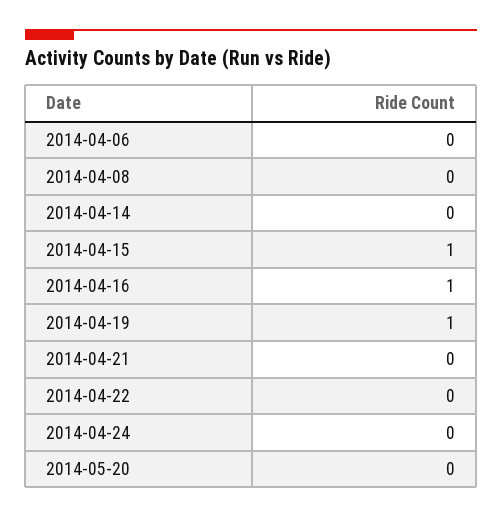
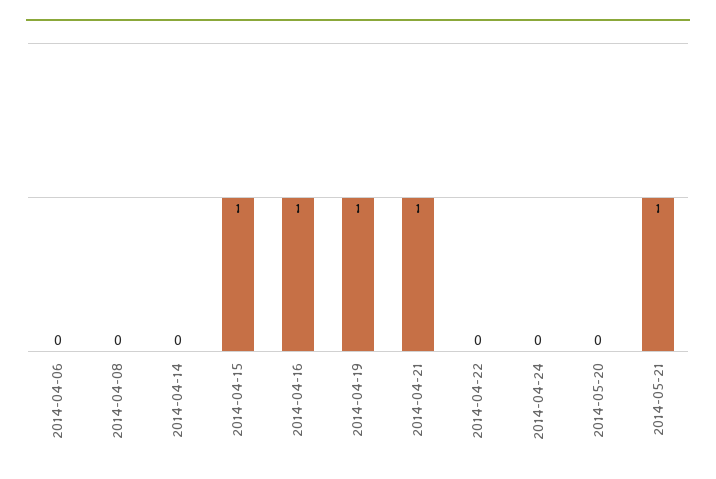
2014-04-21: 0 -> 1
2014-05-21: none -> 1

